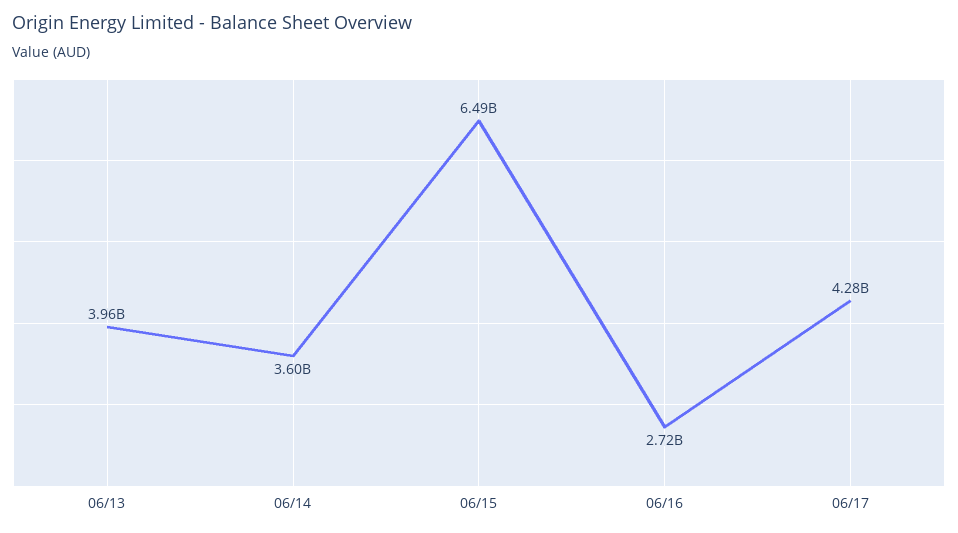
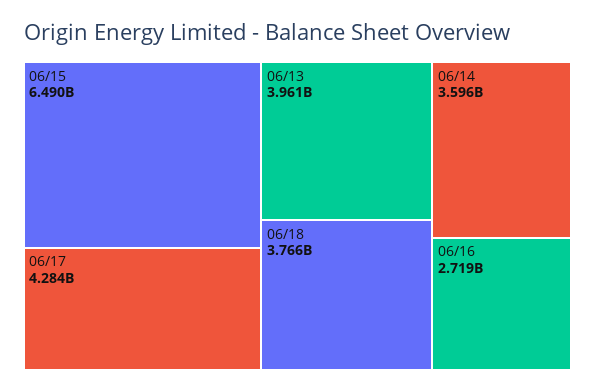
06/18: none -> 3766000000

